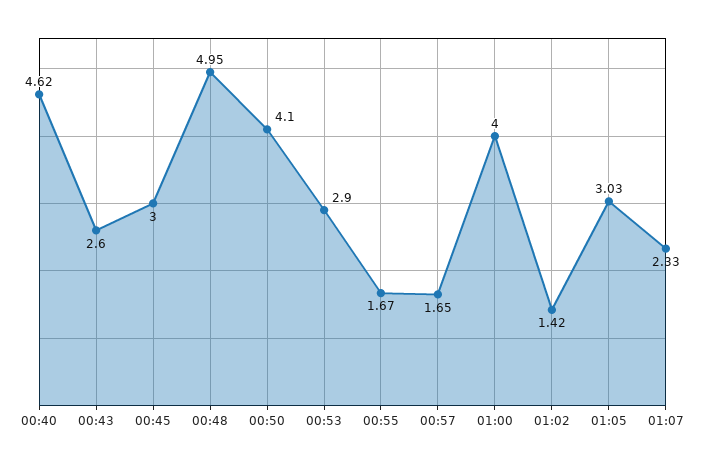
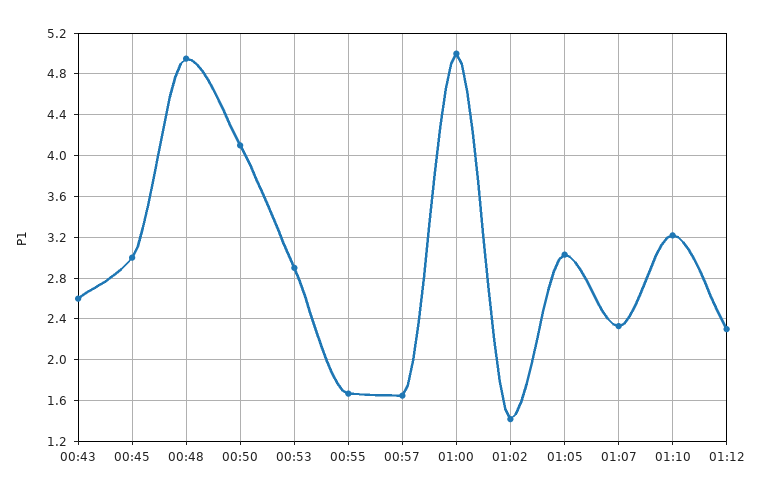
00:40: 4.62 -> none
01:00: 4 -> 5
01:10: none -> 3.2
01:12: none -> 2.3

